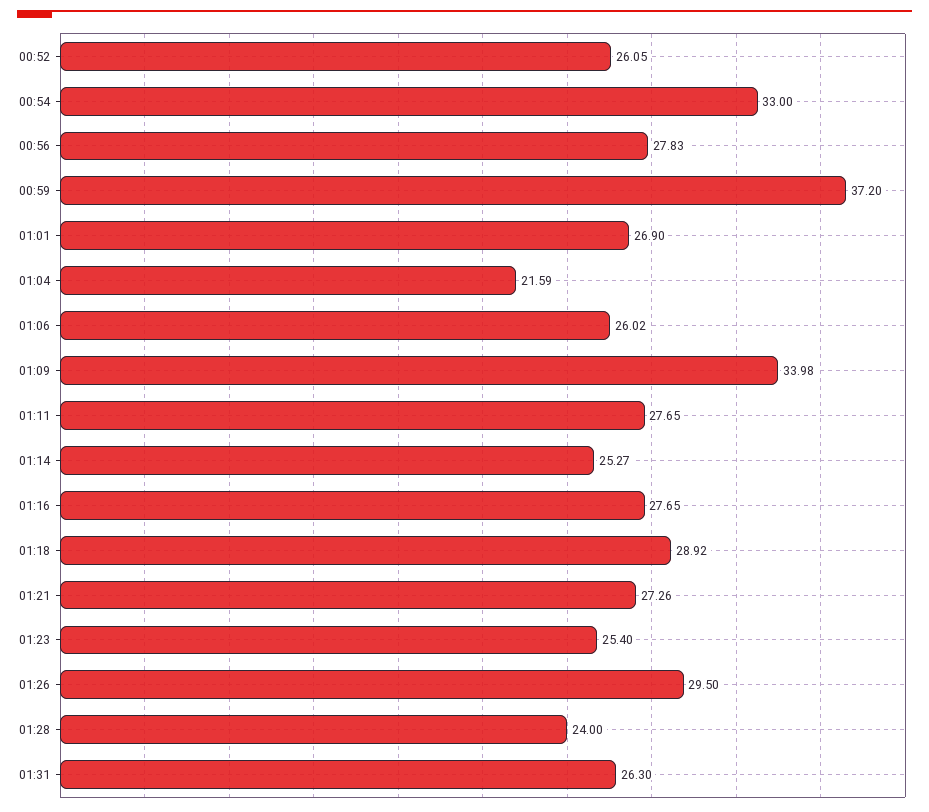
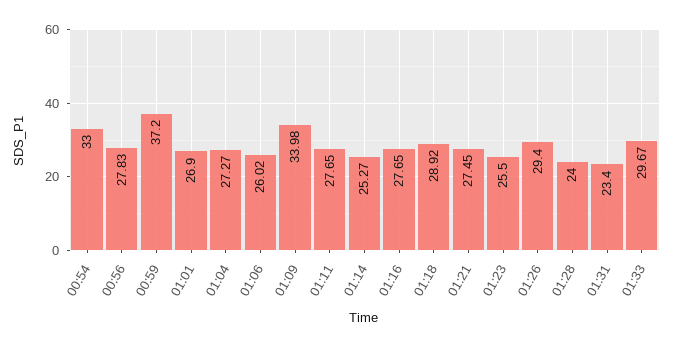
00:52: 26.05 -> none
01:04: 21.59 -> 27.27
01:21: 27.26 -> 27.45
01:23: 25.4 -> 25.5
01:26: 29.5 -> 29.4
01:31: 26.3 -> 23.4
01:33: none -> 29.67

